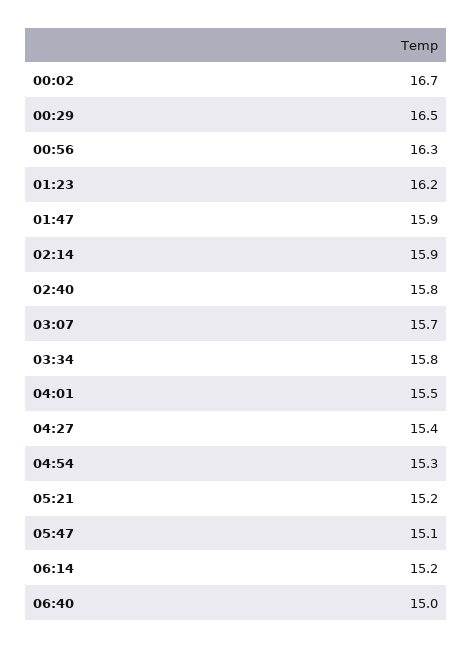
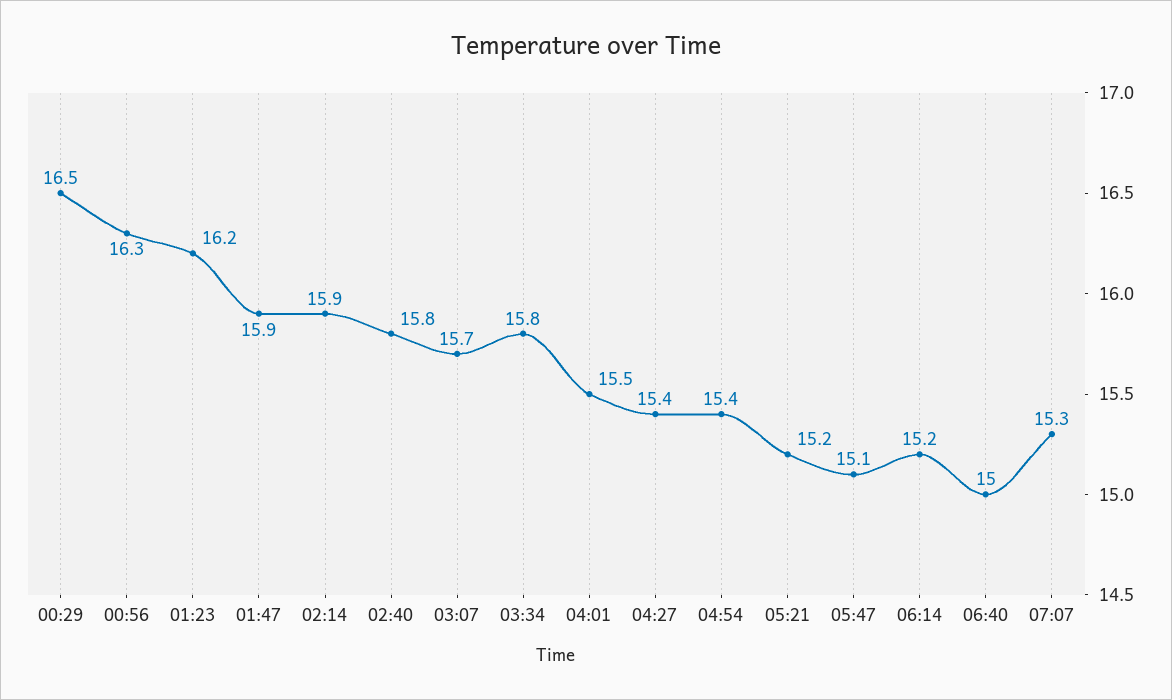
00:02: 16.7 -> none
04:54: 15.3 -> 15.4
07:07: none -> 15.3

